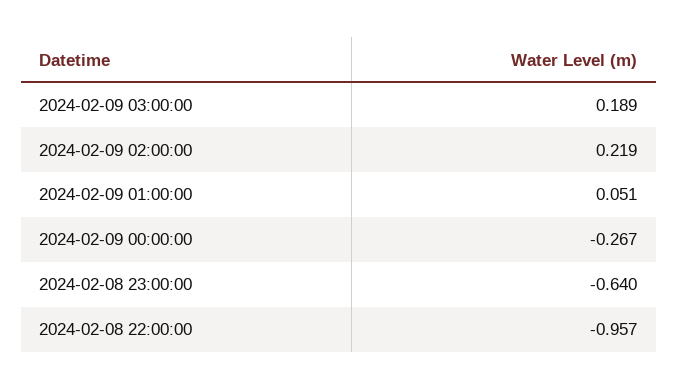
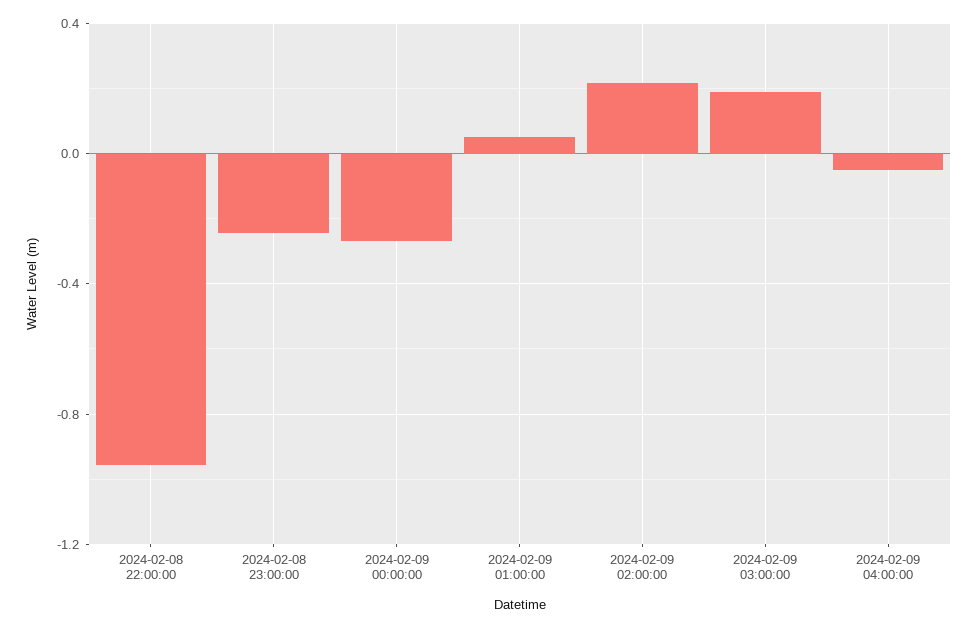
2024-02-08 23:00:00: -0.64 -> -0.25
2024-02-09 04:00:00: none -> -0.05

